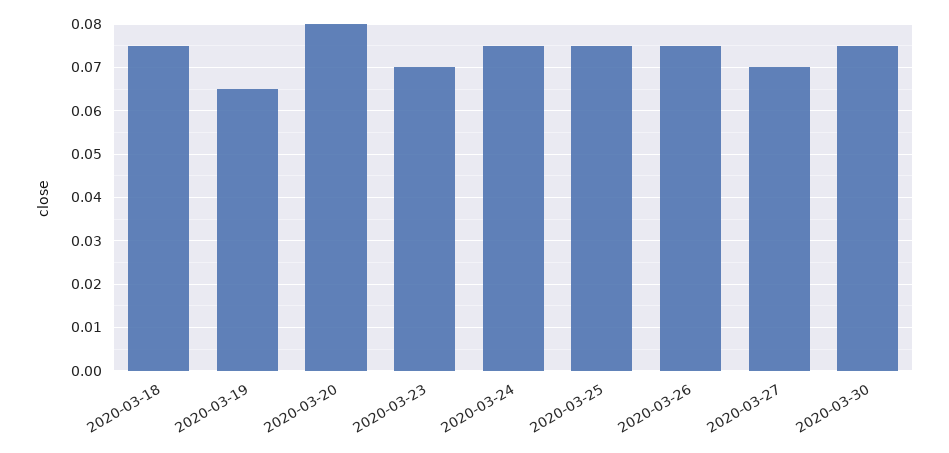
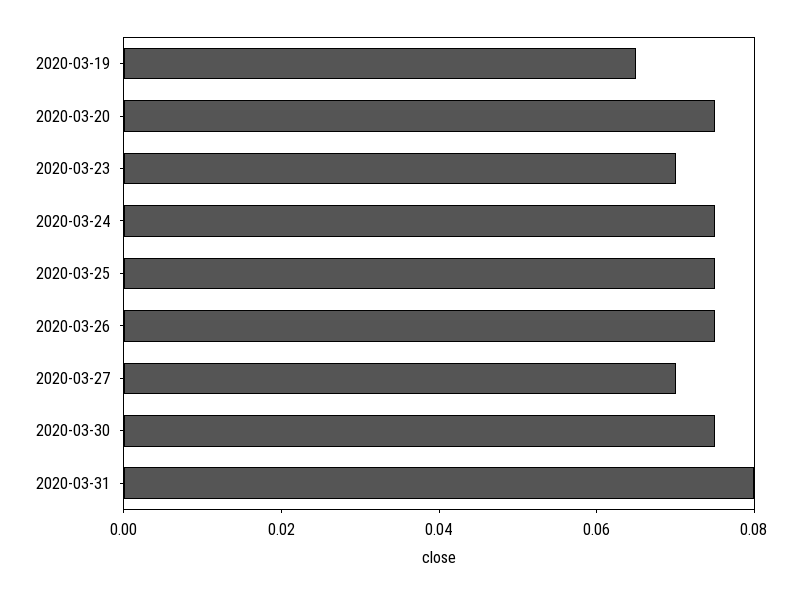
2020-03-18: 0.075 -> none
2020-03-20: 0.08 -> 0.075
2020-03-31: none -> 0.08

